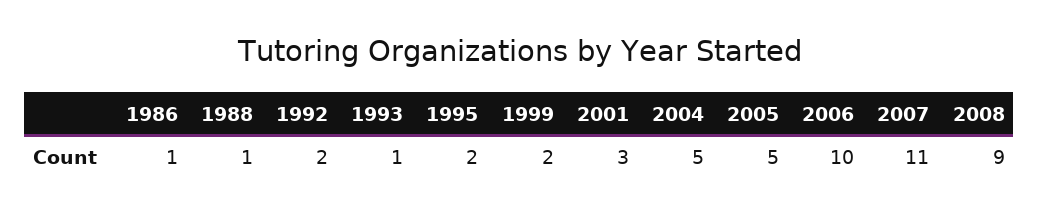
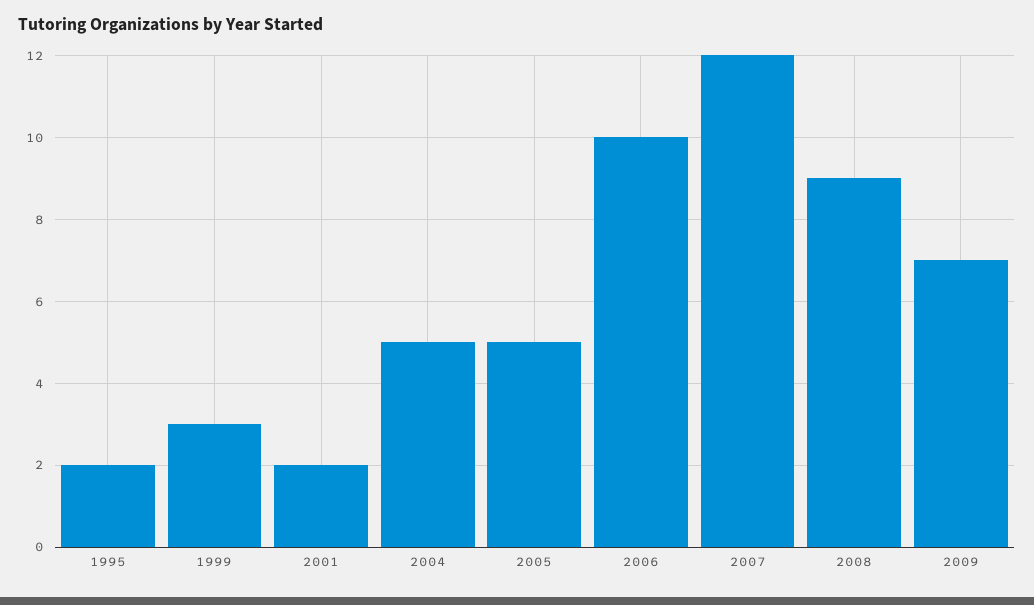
1986: 1 -> none
1988: 1 -> none
1992: 2 -> none
1993: 1 -> none
1999: 2 -> 3
2001: 3 -> 2
2007: 11 -> 12
2009: none -> 7

